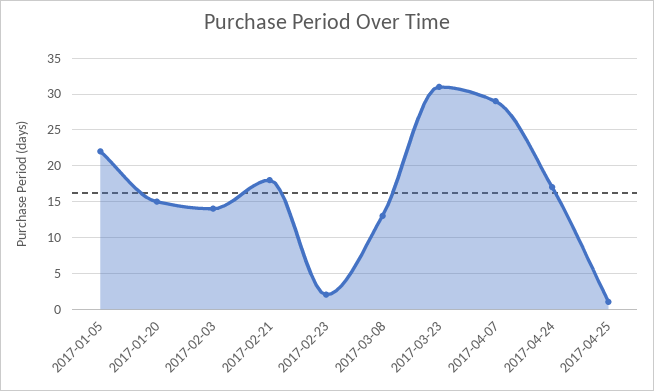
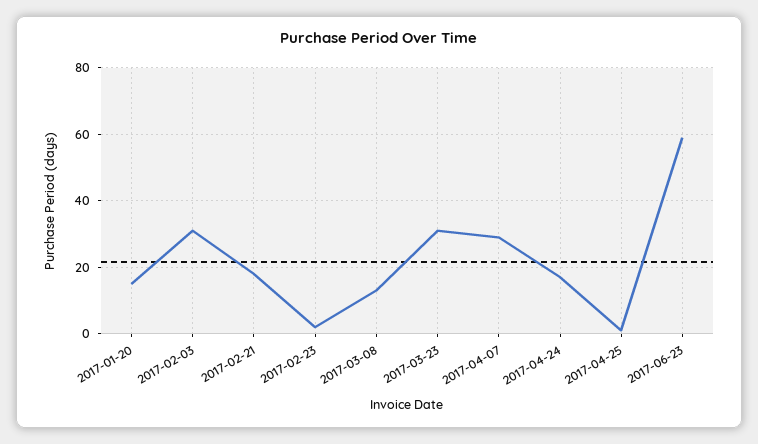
2017-01-05: 22 -> none
2017-02-03: 14 -> 30
2017-06-23: none -> 60

